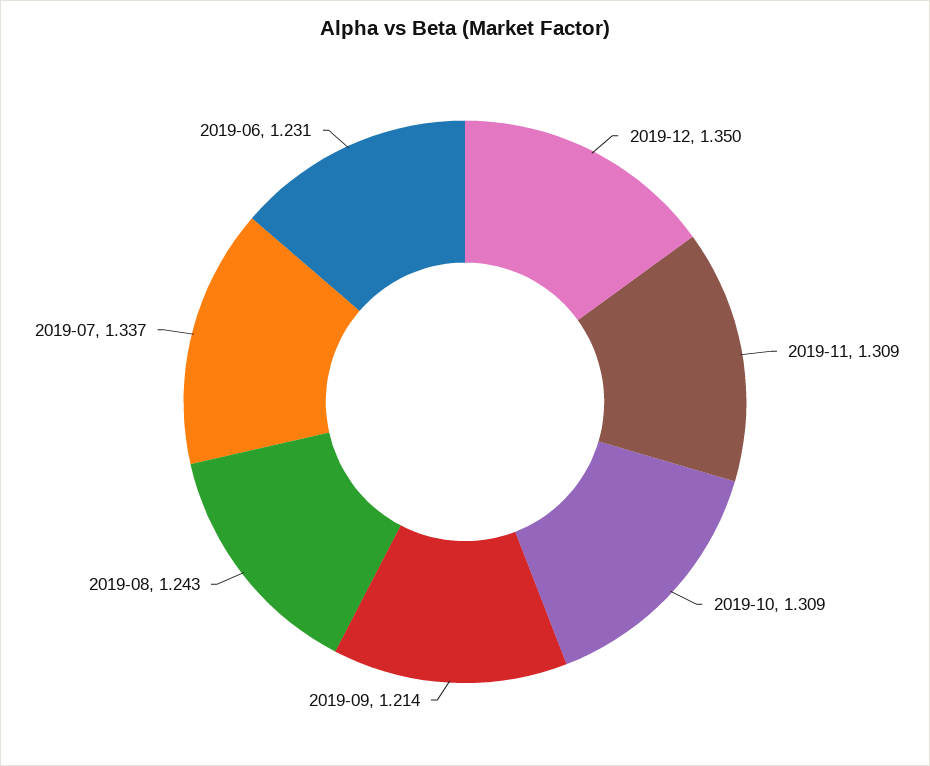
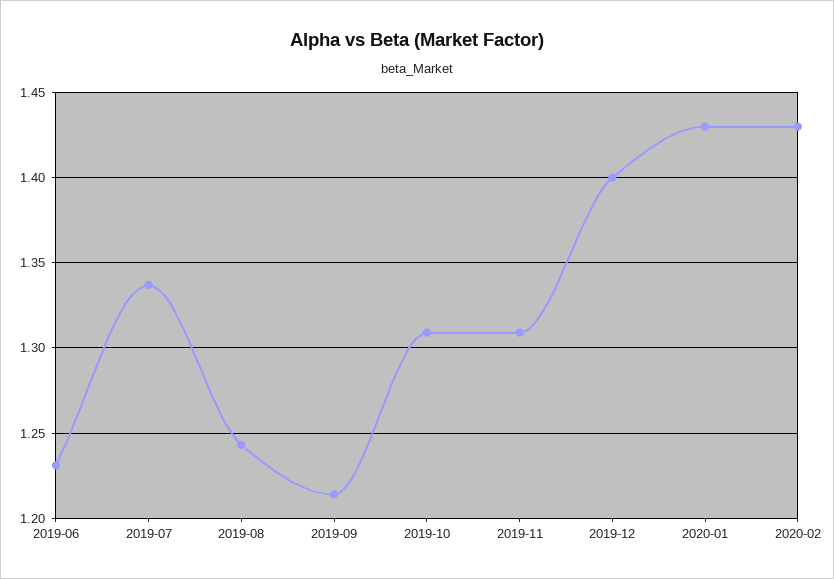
2019-12: 1.35 -> 1.4
2020-01: none -> 1.43
2020-02: none -> 1.43

